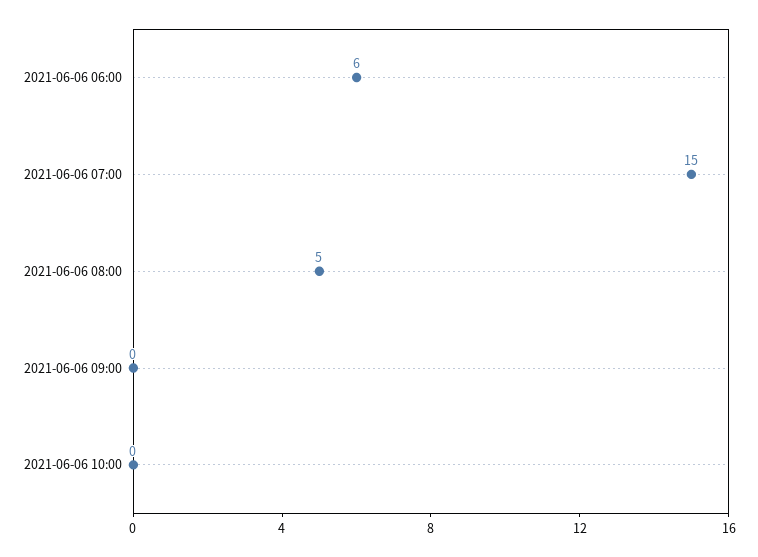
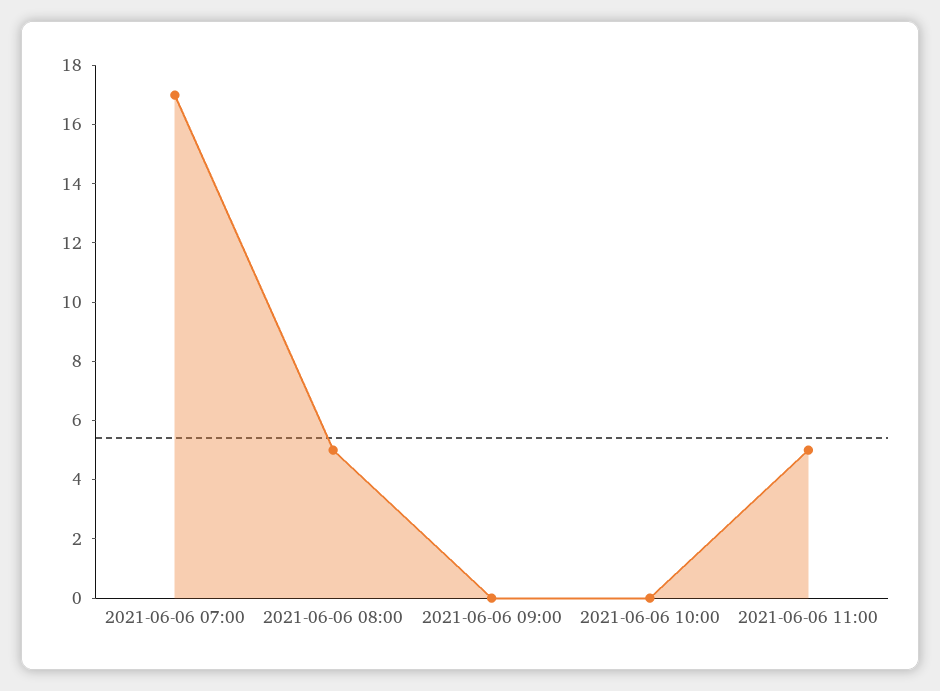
2021-06-06 06:00: 6 -> none
2021-06-06 07:00: 15 -> 17
2021-06-06 11:00: none -> 5

